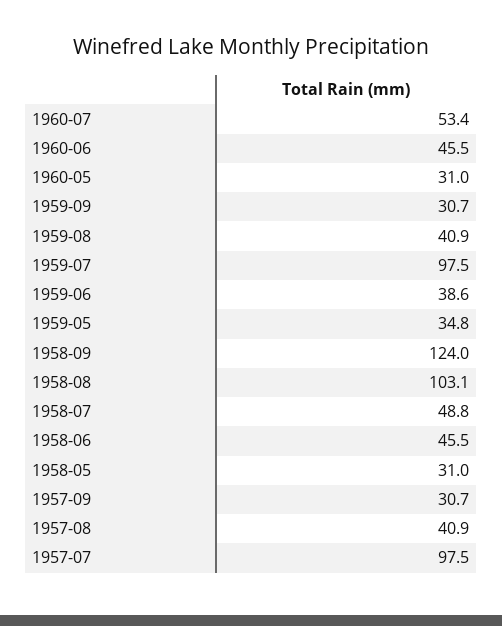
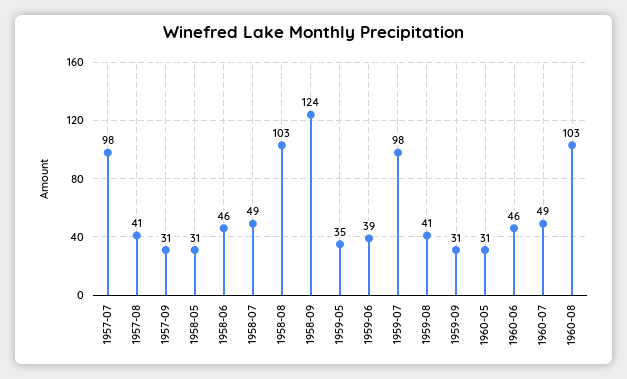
1960-07: 53.4 -> 49
1960-08: none -> 103

